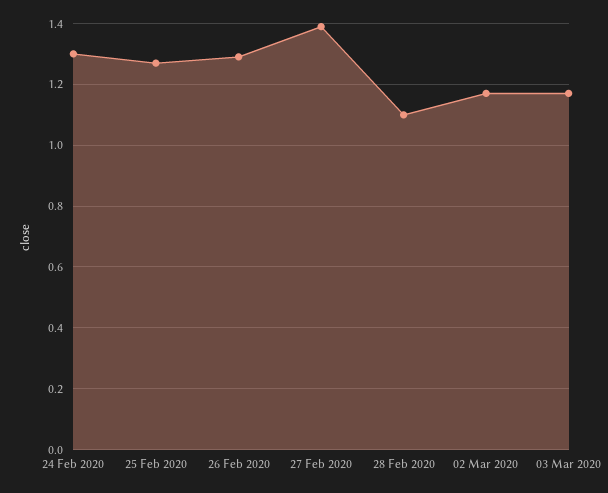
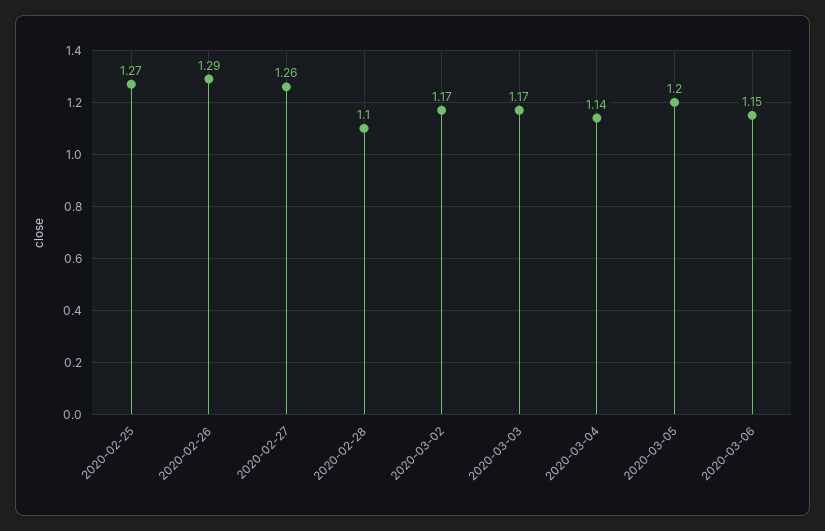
24 Feb 2020: 1.3 -> none
27 Feb 2020: 1.4 -> 1.26
2020-03-04: none -> 1.14
2020-03-05: none -> 1.2
2020-03-06: none -> 1.15

